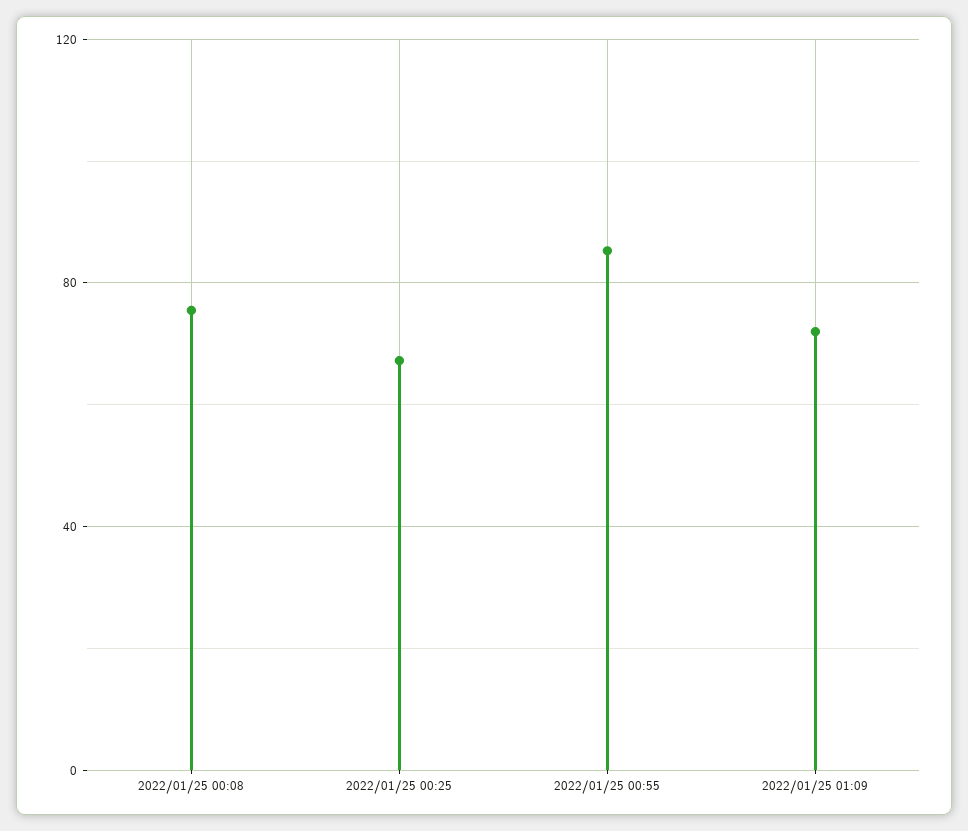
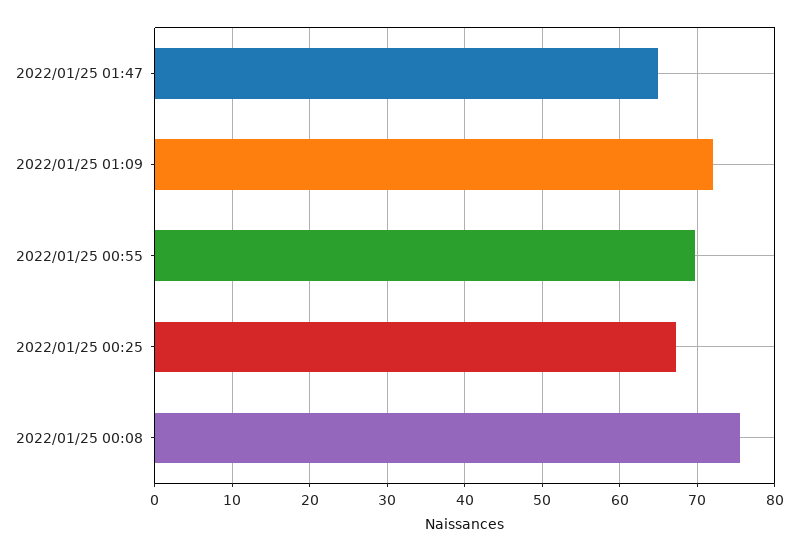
2022/01/25 00:55: 85 -> 70
2022/01/25 01:47: none -> 65

